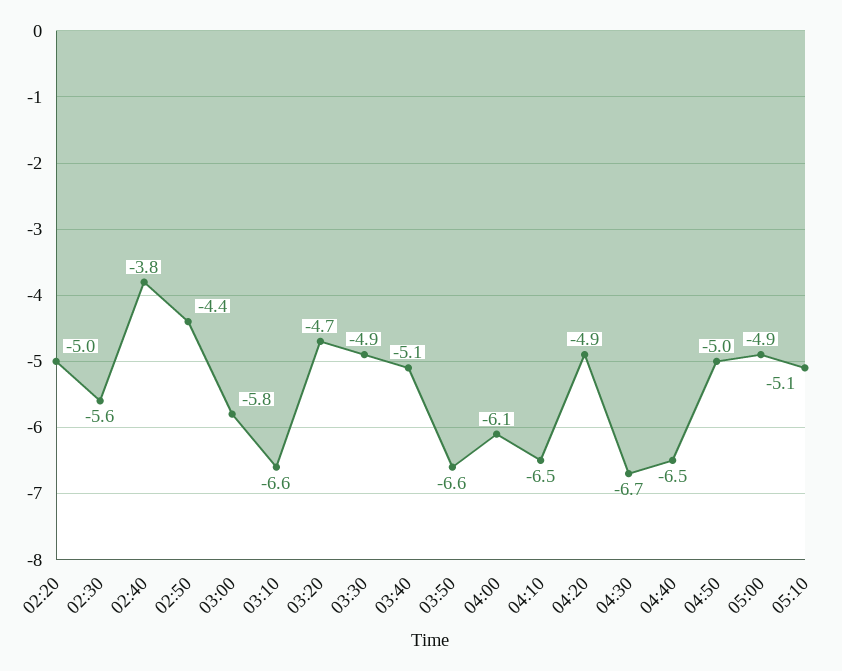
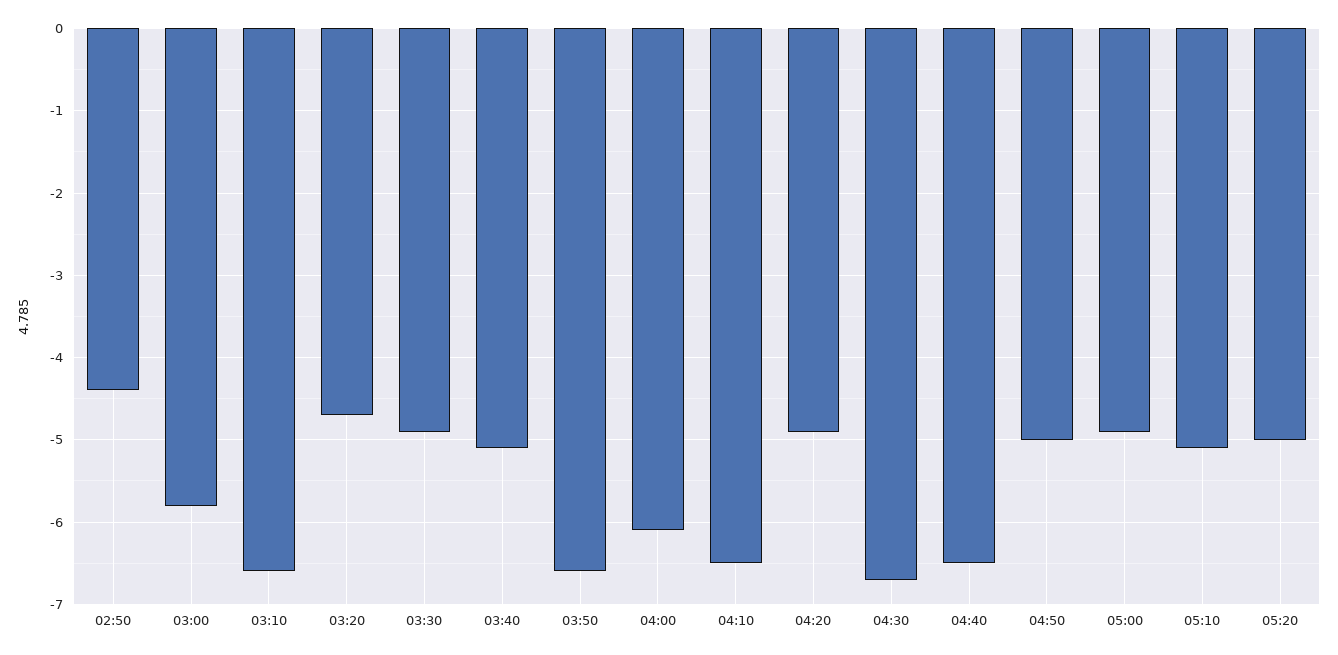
02:20: -5 -> none
02:30: -5.6 -> none
02:40: -3.8 -> none
05:20: none -> -5

